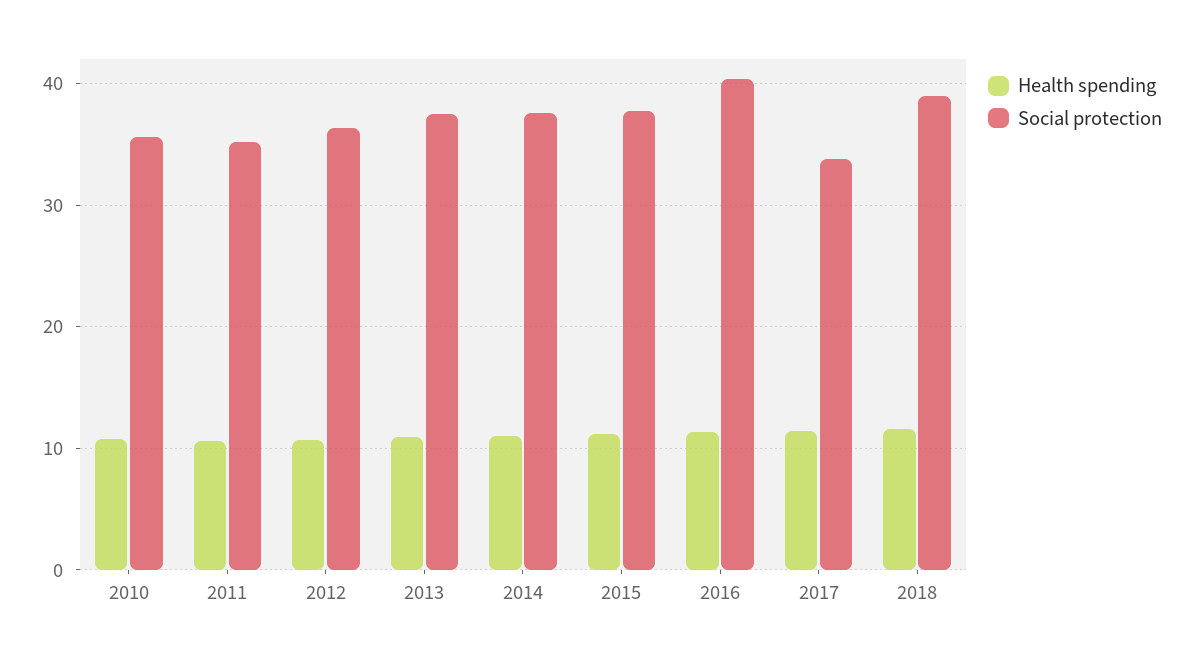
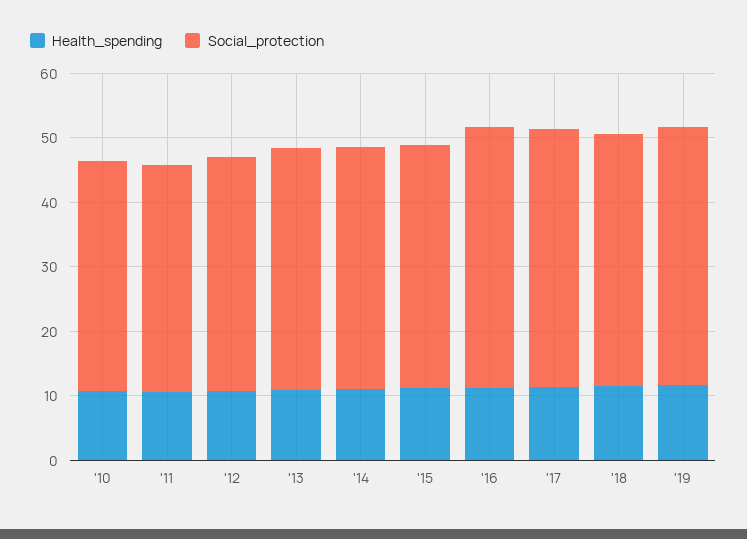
Social protection, 2017: 34 -> 40
Health spending, '19: none -> 12
Social protection, '19: none -> 40

